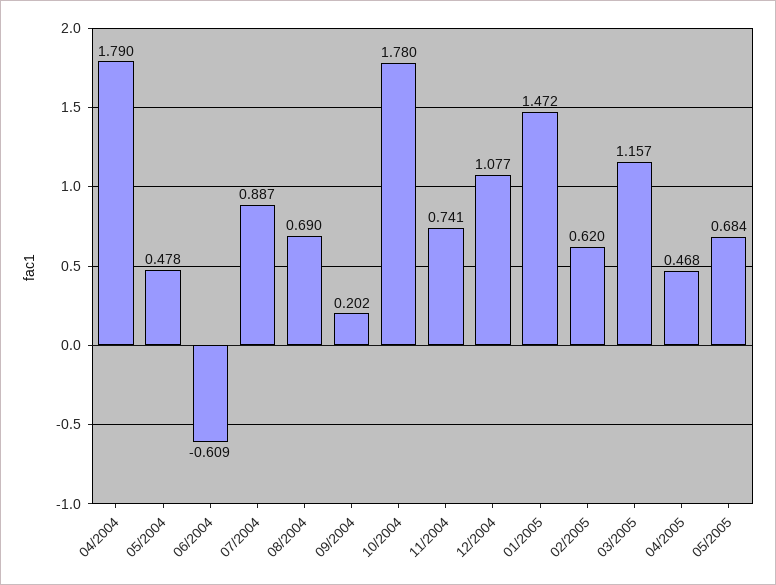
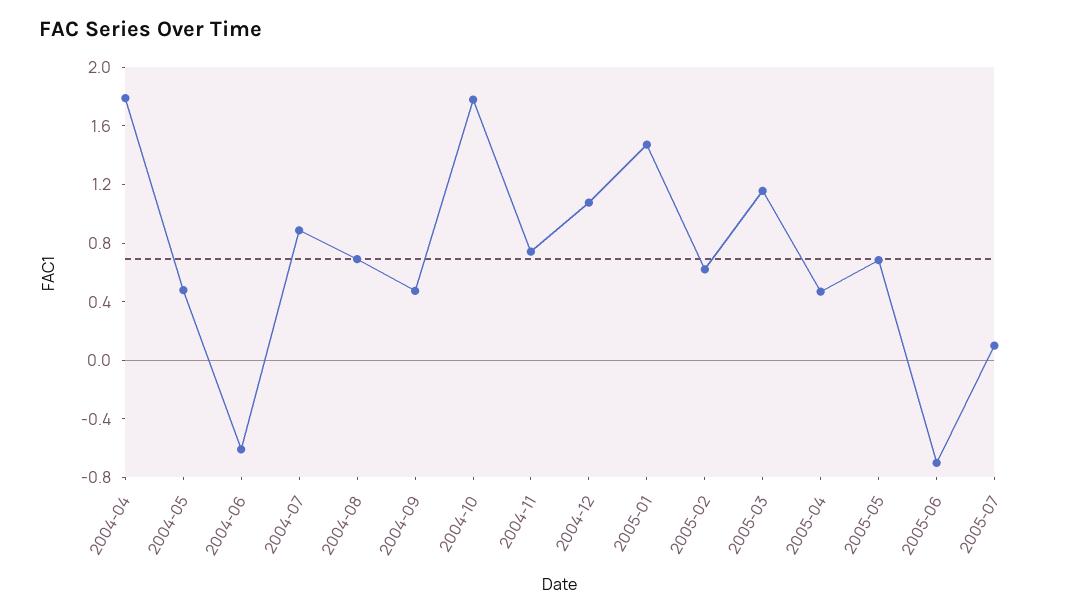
09/2004: 0.202 -> 0.5
2005-06: none -> -0.7
2005-07: none -> 0.1

